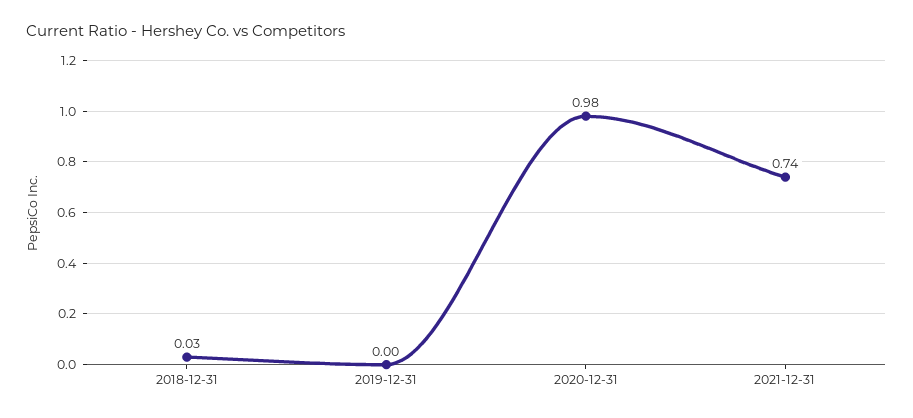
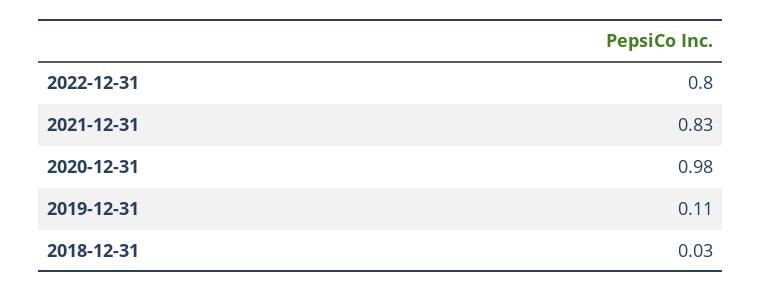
2019-12-31: 0 -> 0.11
2021-12-31: 0.74 -> 0.83
2022-12-31: none -> 0.8

